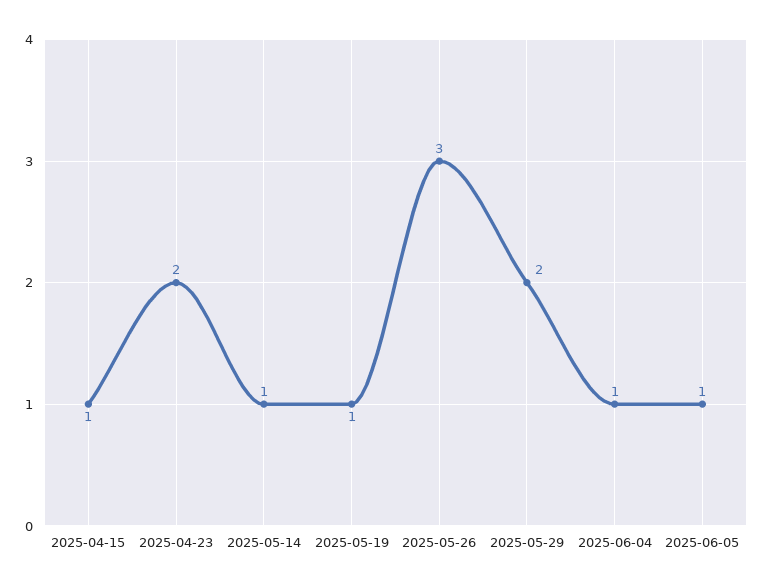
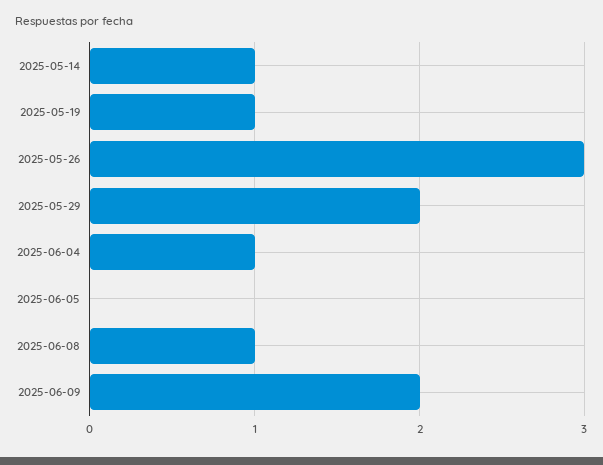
2025-04-15: 1 -> none
2025-04-23: 2 -> none
2025-06-05: 1 -> 0
2025-06-08: none -> 1
2025-06-09: none -> 2

